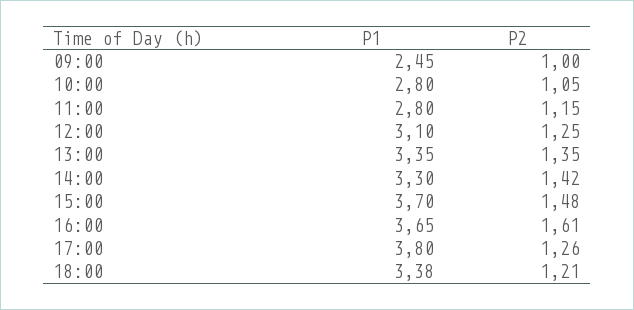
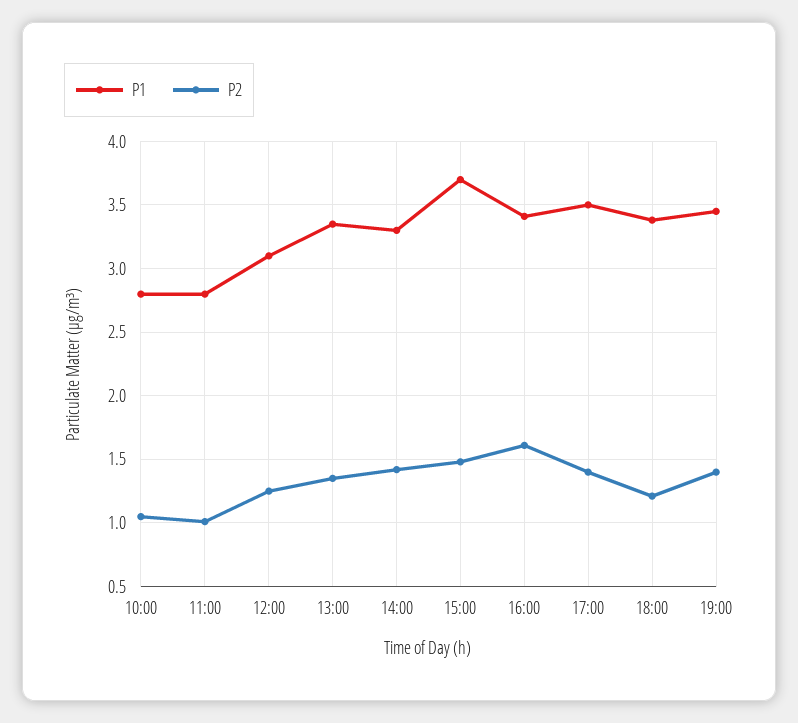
P1, 09:00: 2.45 -> none
P2, 09:00: 1 -> none
P2, 11:00: 1.15 -> 1
P1, 16:00: 3.65 -> 3.4
P1, 17:00: 3.8 -> 3.5
P2, 17:00: 1.26 -> 1.4
P1, 19:00: none -> 3.45
P2, 19:00: none -> 1.4

